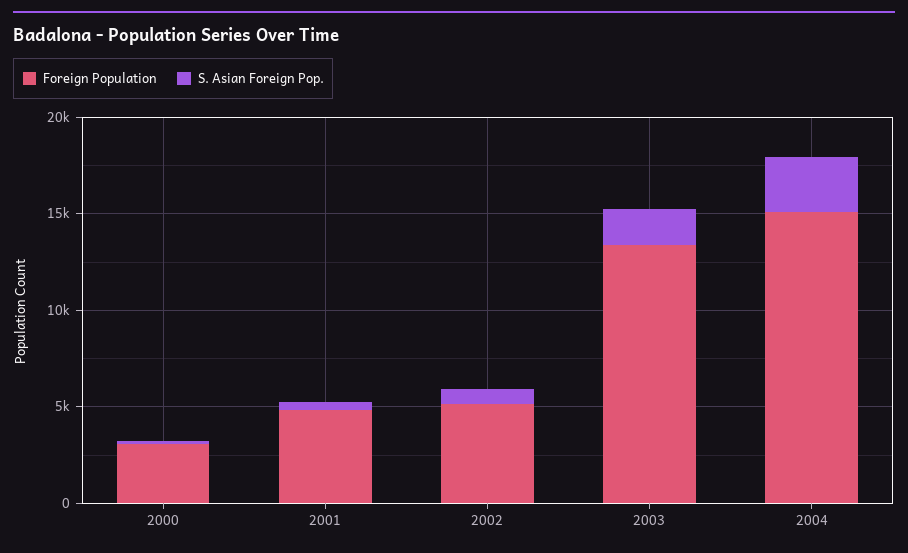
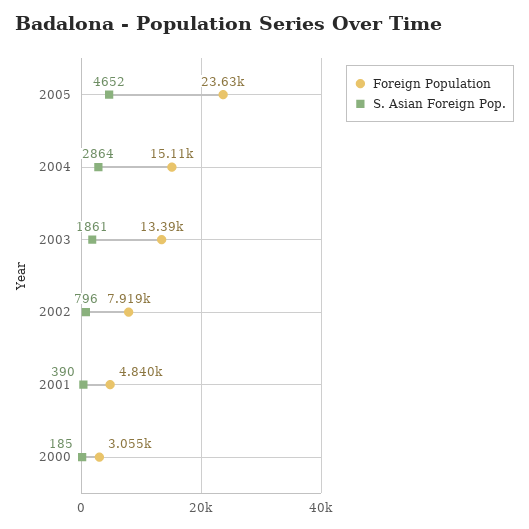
Foreign Population, 2002: 5000 -> 7919
Foreign Population, 2005: none -> 23630
S. Asian Foreign Pop., 2005: none -> 4652

